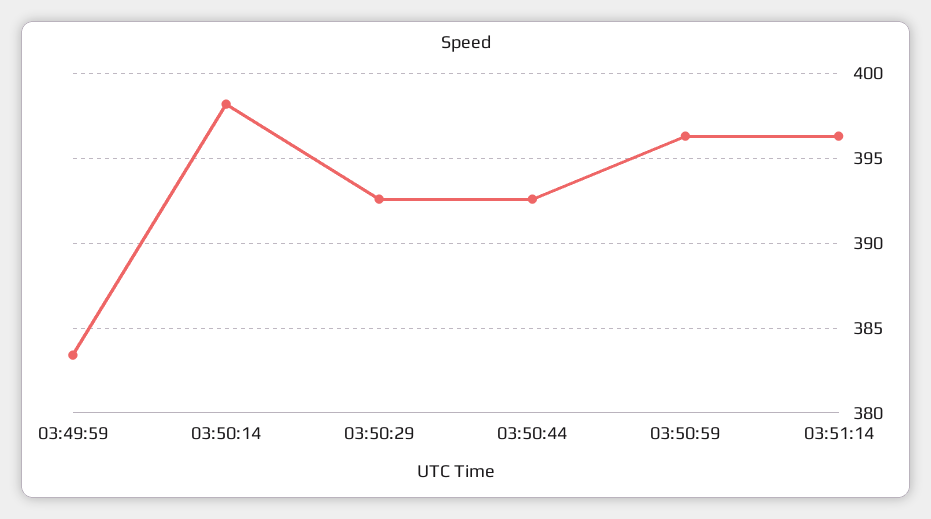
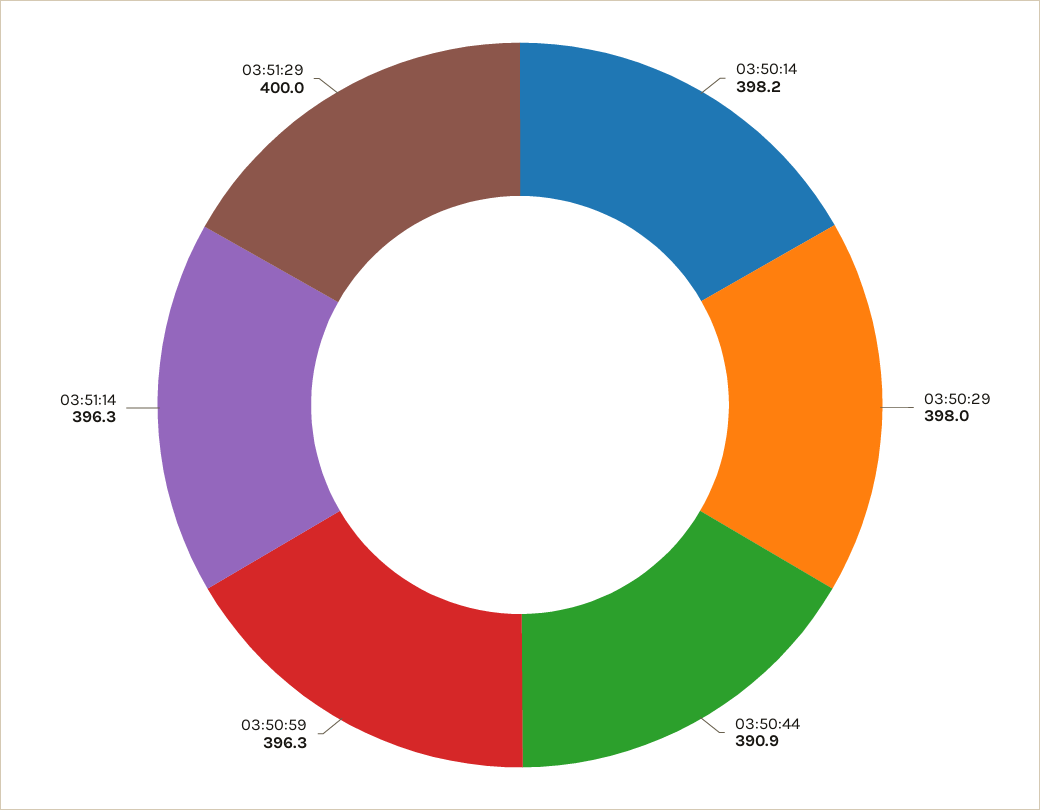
03:49:59: 383.5 -> none
03:50:29: 392.5 -> 398
03:50:44: 392.5 -> 390.9
03:51:29: none -> 400

